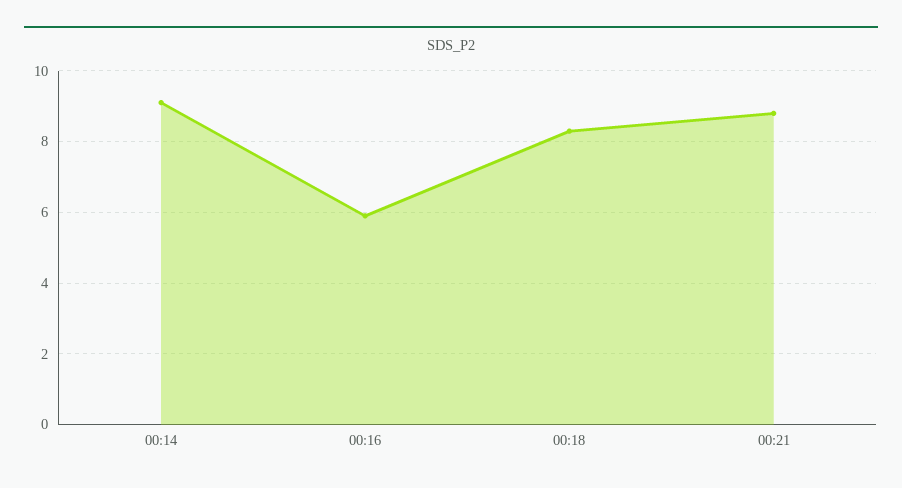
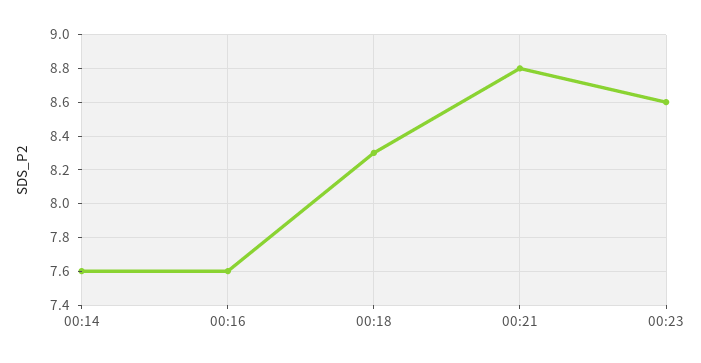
00:14: 9 -> 7.6
00:16: 6 -> 7.6
00:23: none -> 8.6

